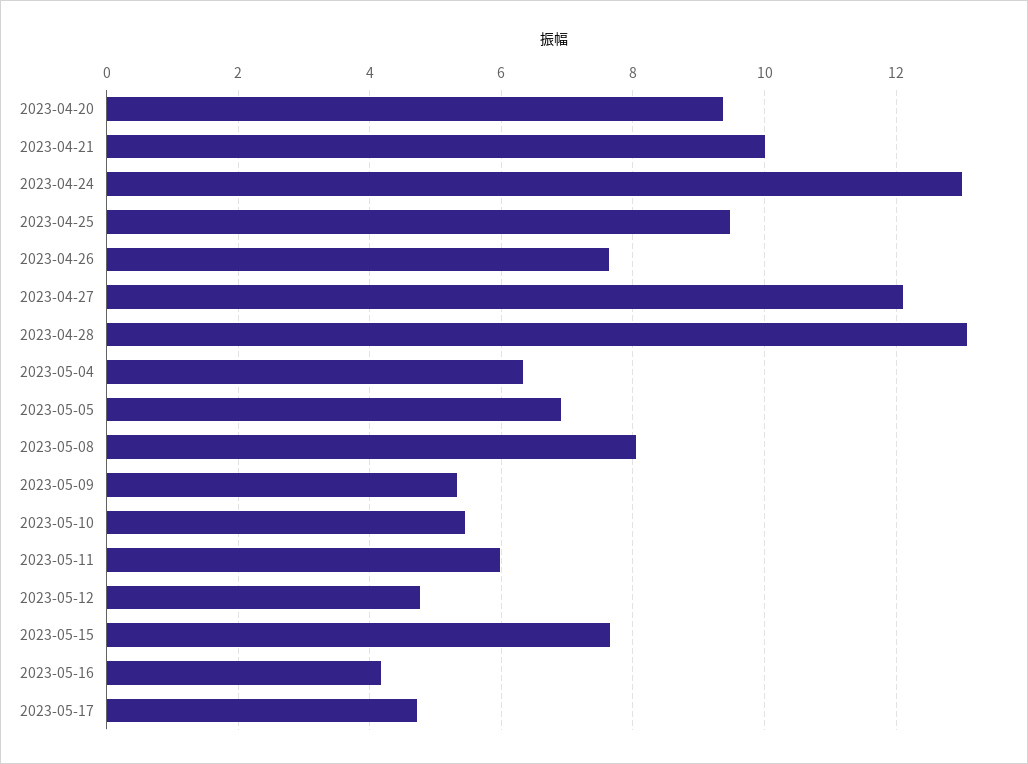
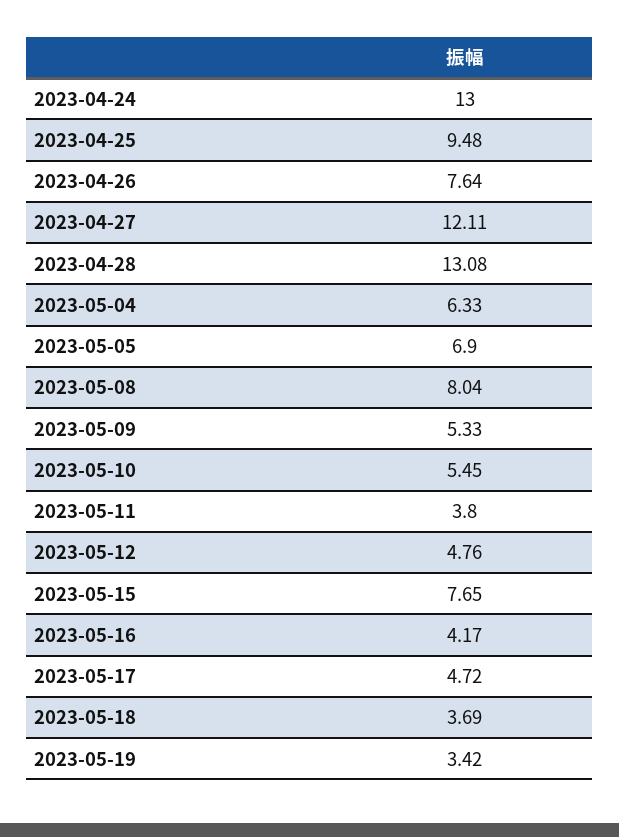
2023-04-20: 9.4 -> none
2023-04-21: 10 -> none
2023-05-11: 6 -> 3.8
2023-05-18: none -> 3.69
2023-05-19: none -> 3.42

